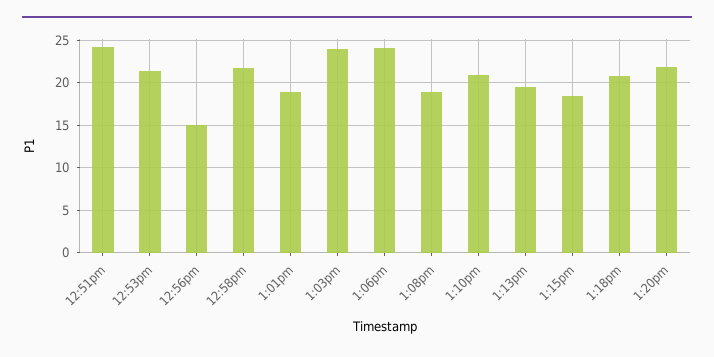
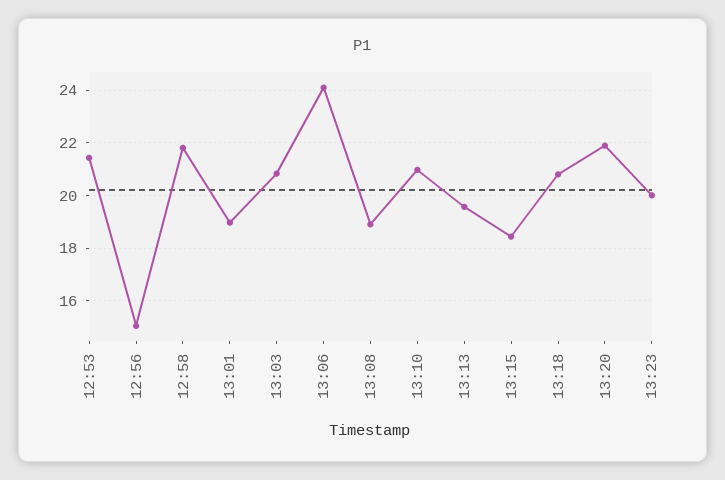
12:51pm: 24 -> none
1:03pm: 24 -> 20.75
13:23: none -> 20

